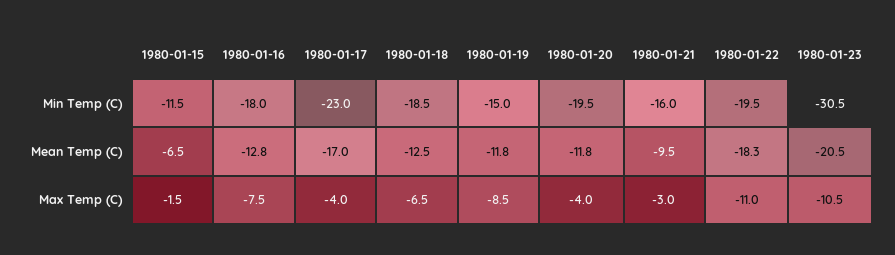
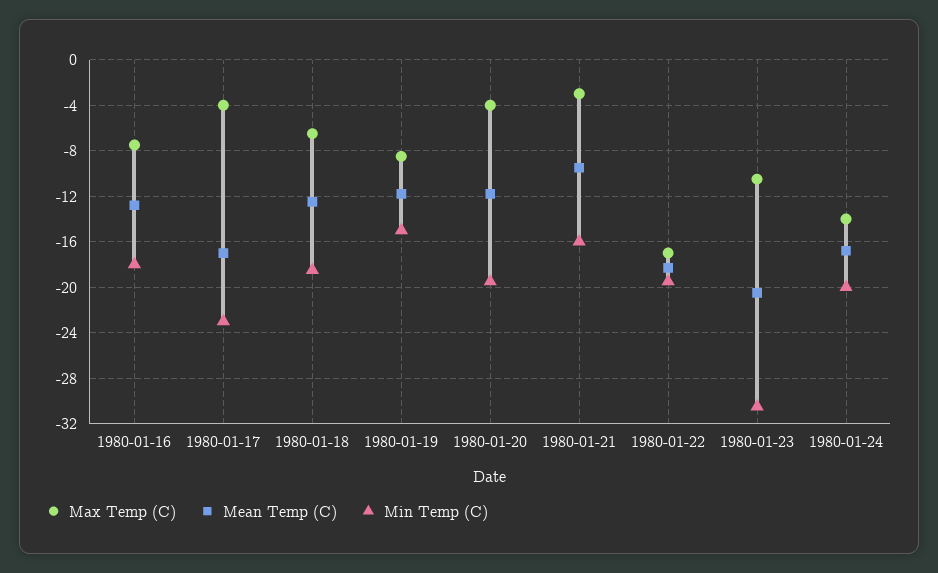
Min Temp (C), 1980-01-15: -11.5 -> none
Mean Temp (C), 1980-01-15: -6.5 -> none
Max Temp (C), 1980-01-15: -1.5 -> none
Max Temp (C), 1980-01-22: -11 -> -17
Max Temp (C), 1980-01-24: none -> -14
Mean Temp (C), 1980-01-24: none -> -17
Min Temp (C), 1980-01-24: none -> -20

